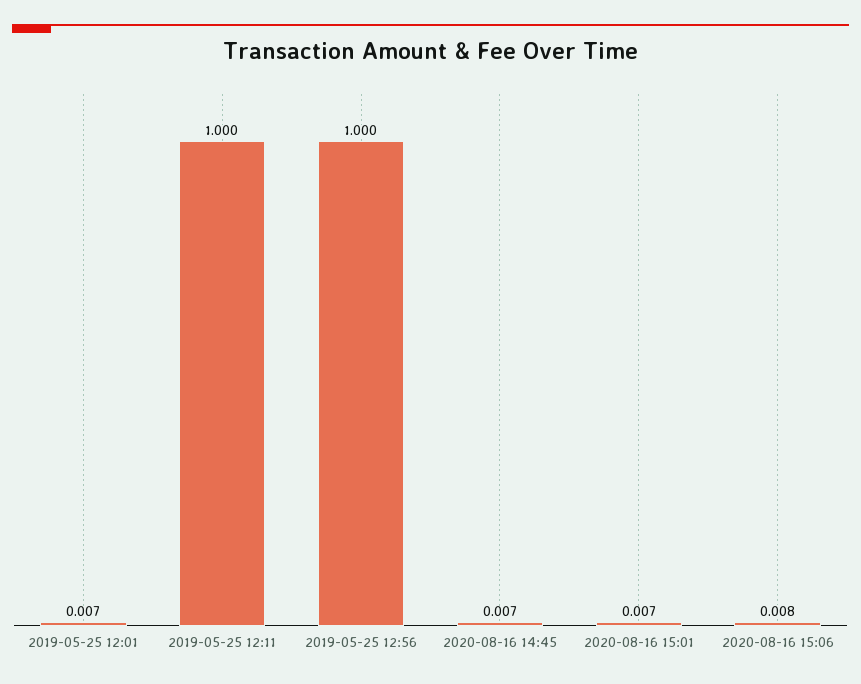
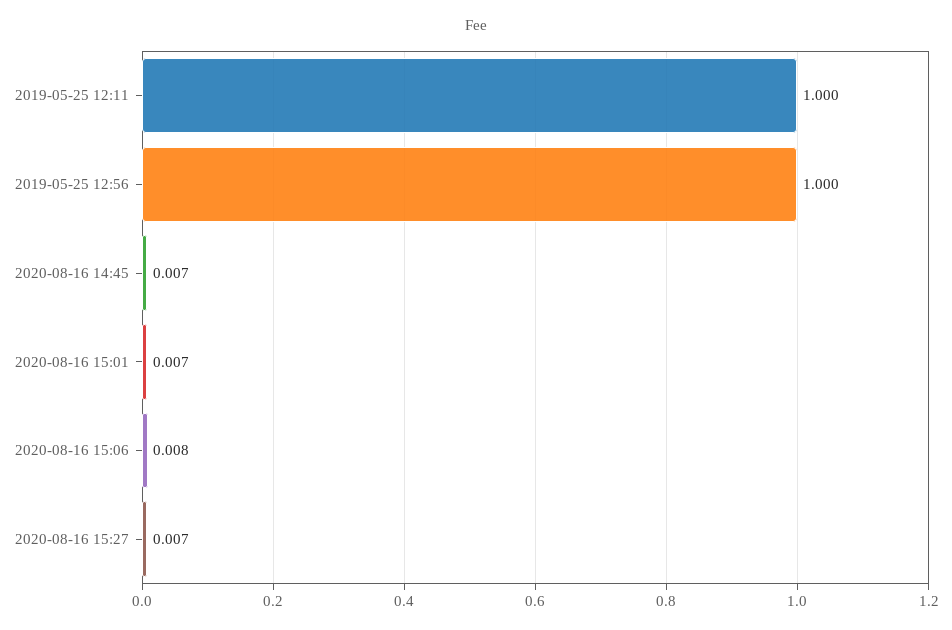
2019-05-25 12:01: 0.007 -> none
2020-08-16 15:27: none -> 0.007

